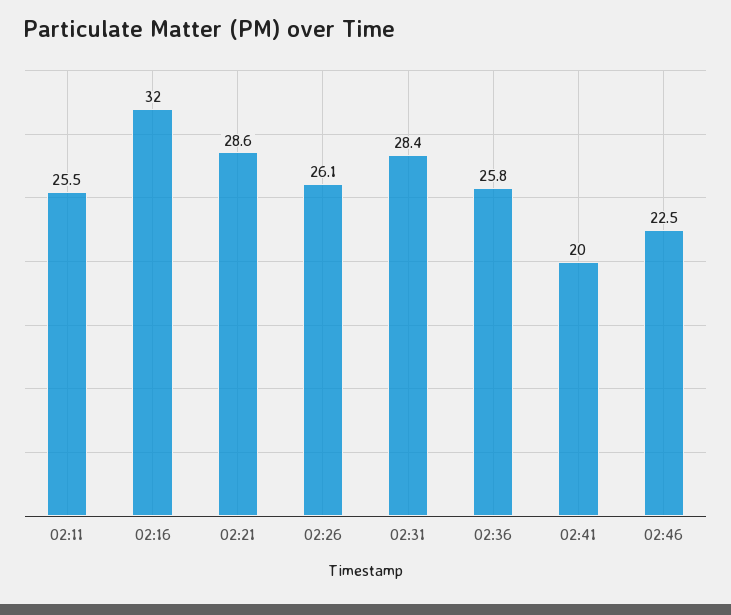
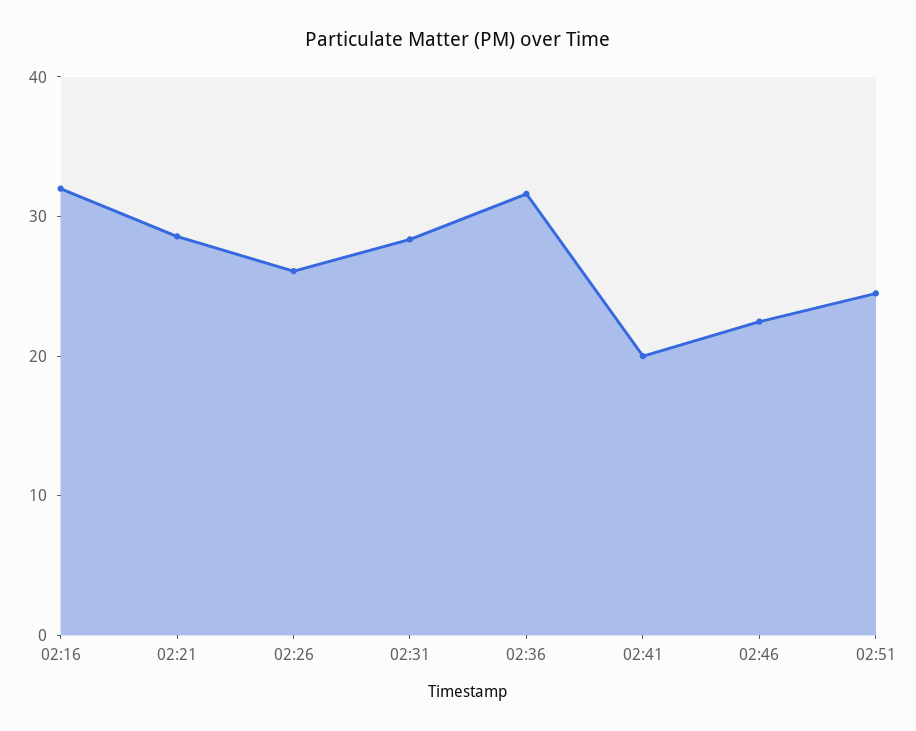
02:11: 25.5 -> none
02:36: 25.8 -> 32
02:51: none -> 24

